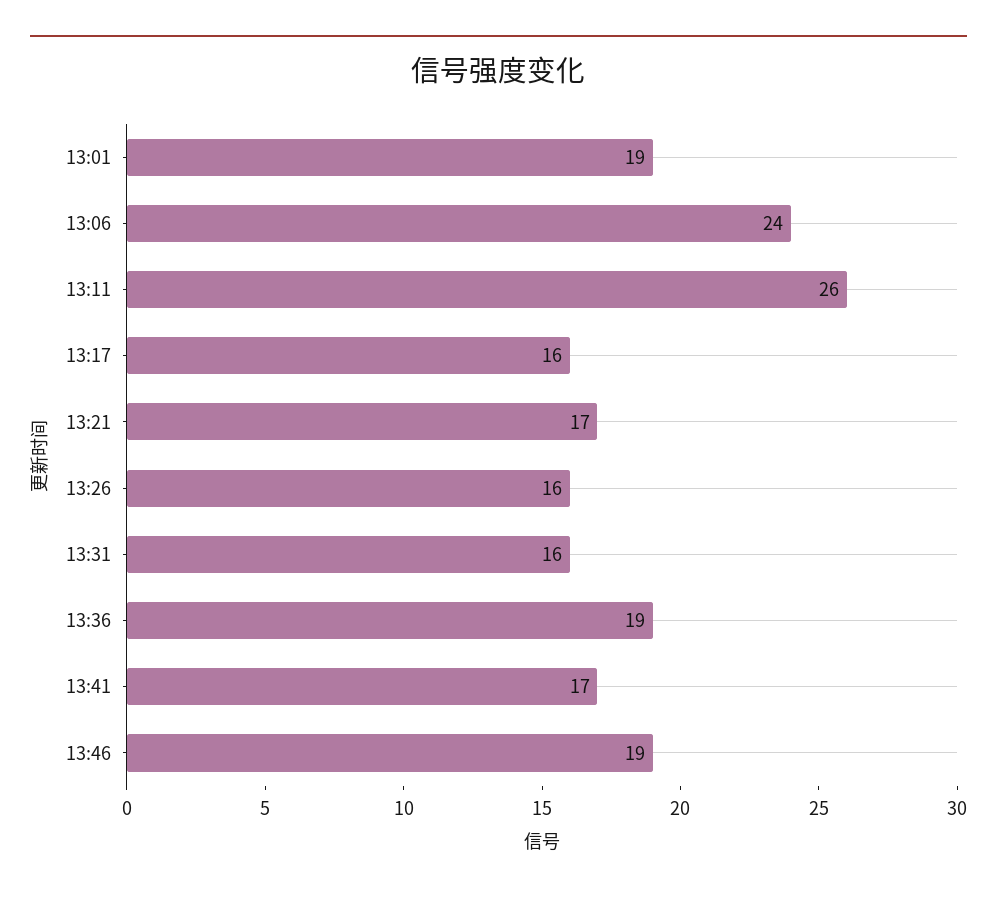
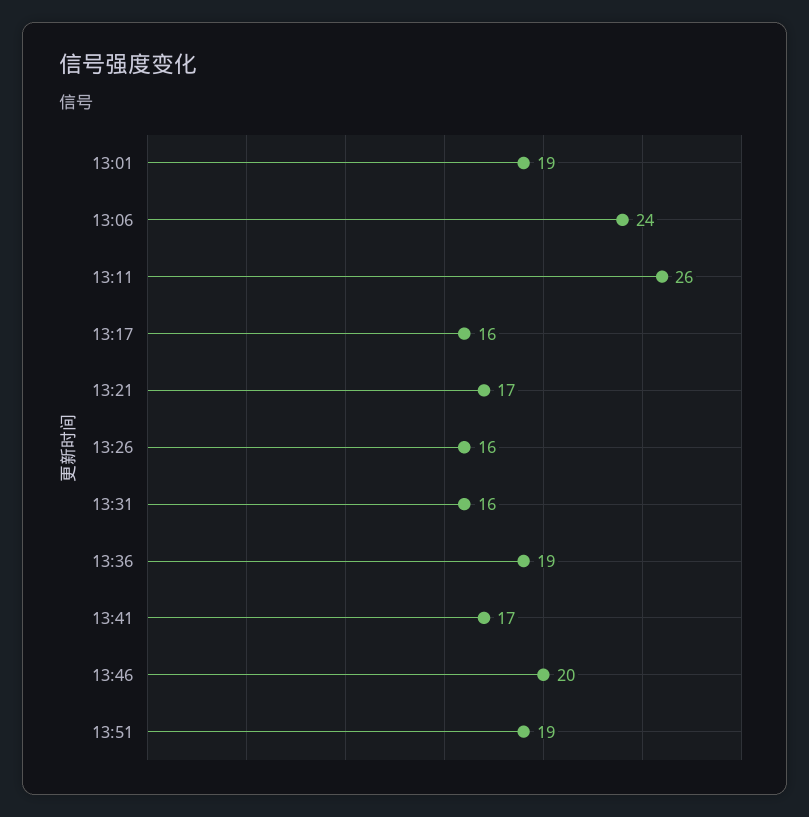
13:46: 19 -> 20
13:51: none -> 19

